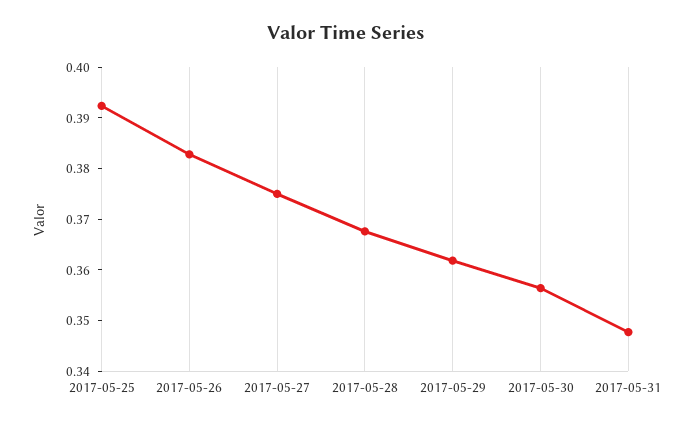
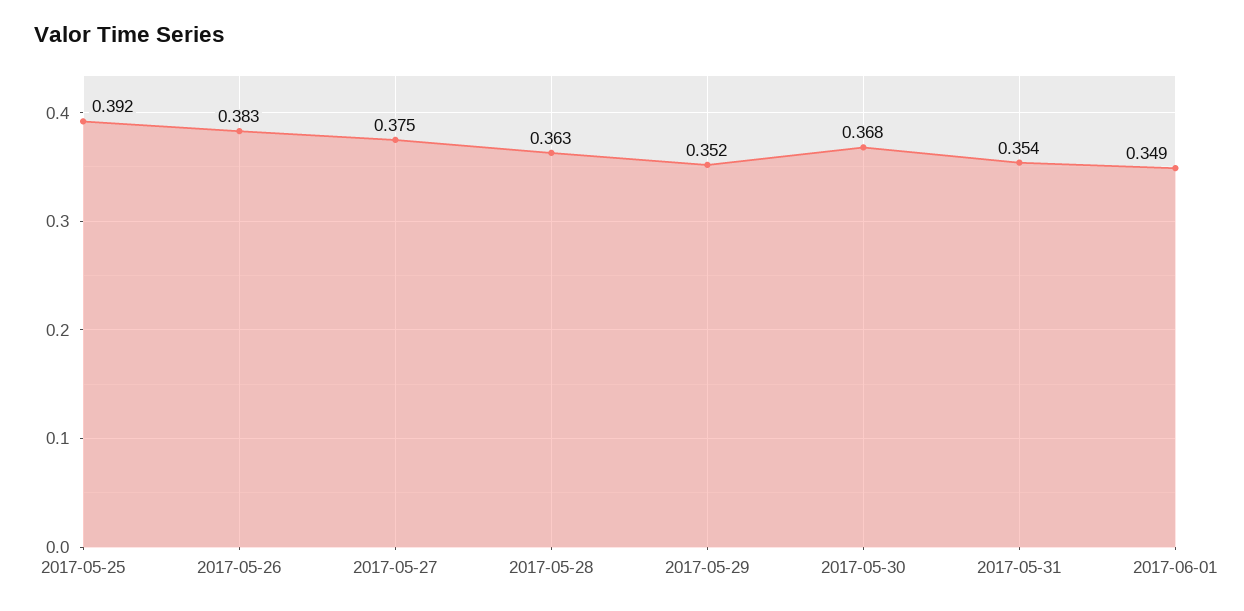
2017-05-28: 0.368 -> 0.363
2017-05-29: 0.362 -> 0.352
2017-05-30: 0.356 -> 0.368
2017-05-31: 0.348 -> 0.354
2017-06-01: none -> 0.349

